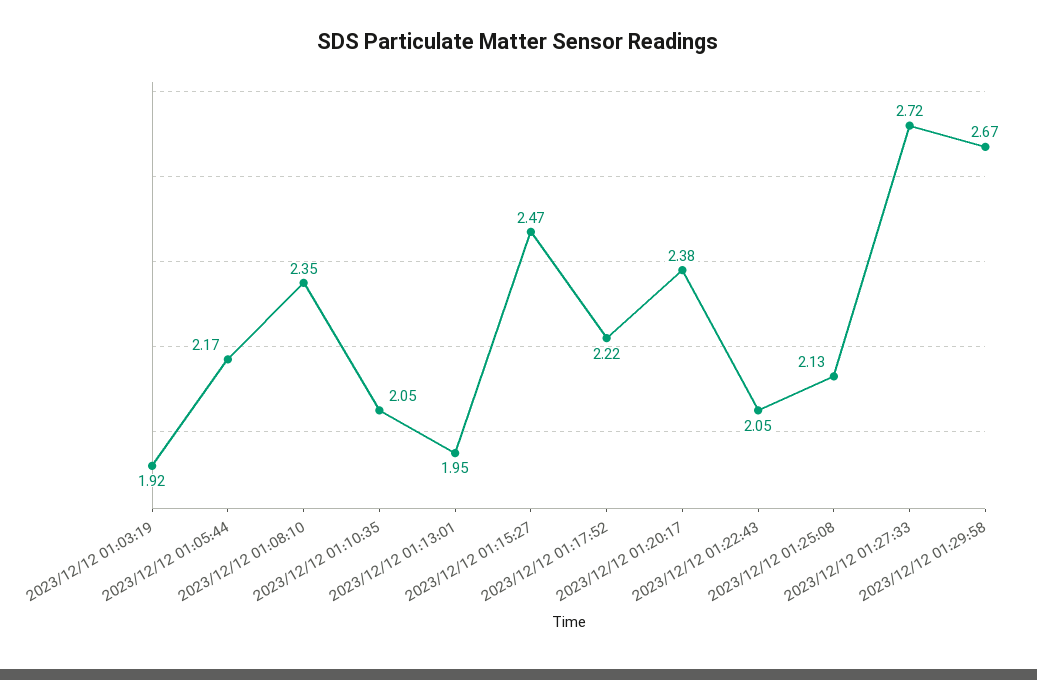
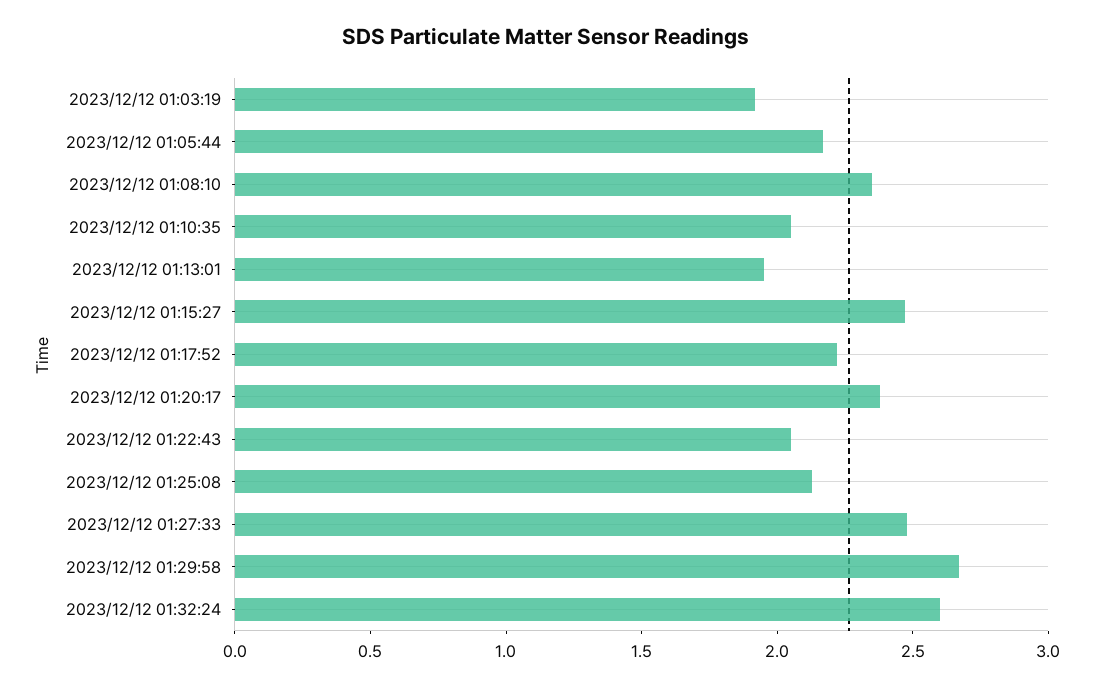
2023/12/12 01:27:33: 2.72 -> 2.5
2023/12/12 01:32:24: none -> 2.6

